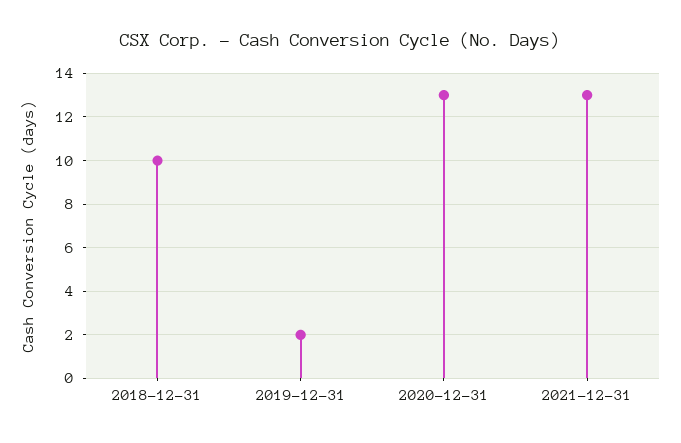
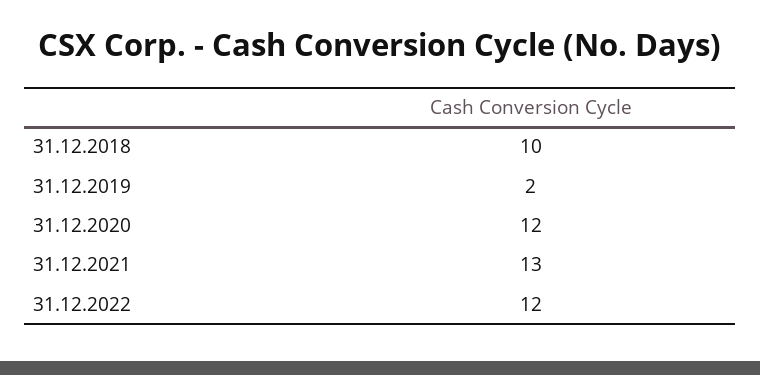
2020-12-31: 13 -> 12
31.12.2022: none -> 12

